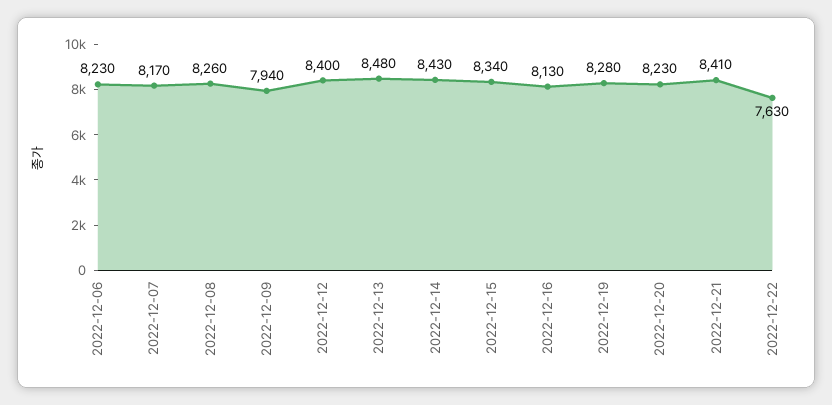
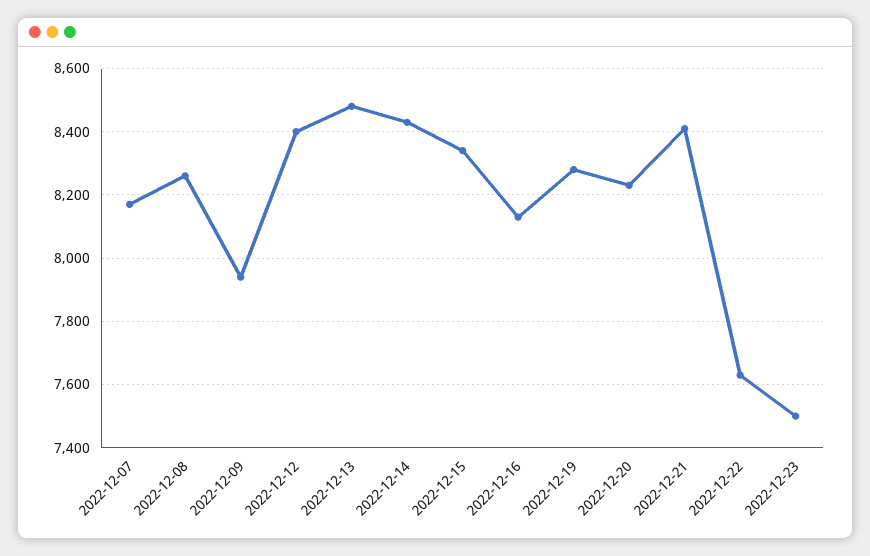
2022-12-06: 8230 -> none
2022-12-23: none -> 7500

